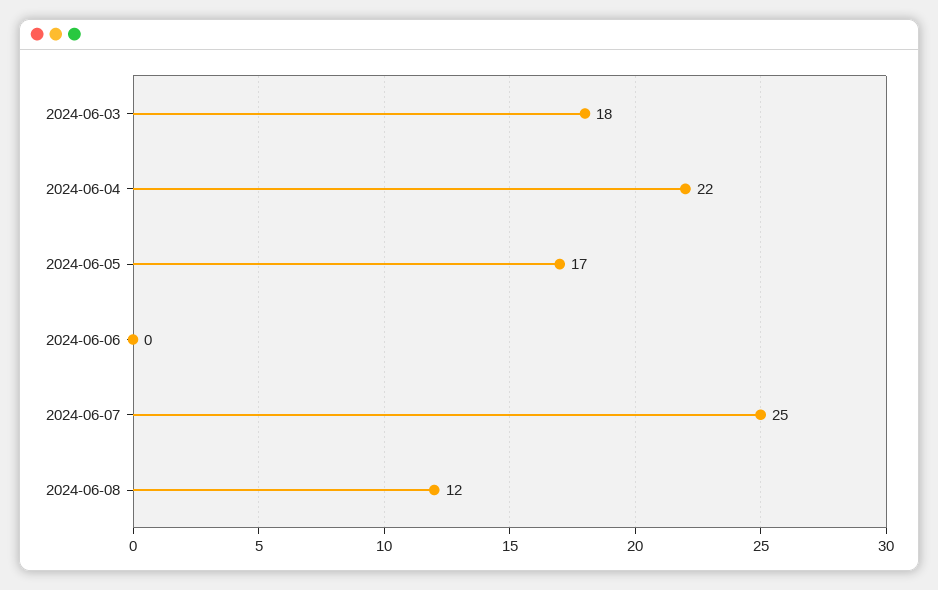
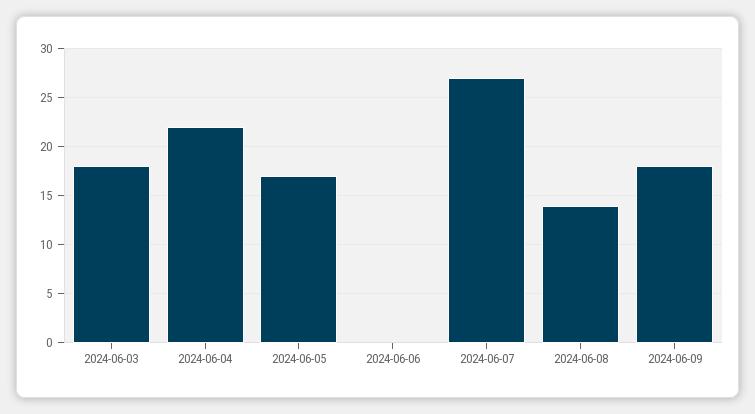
2024-06-07: 25 -> 27
2024-06-08: 12 -> 14
2024-06-09: none -> 18

